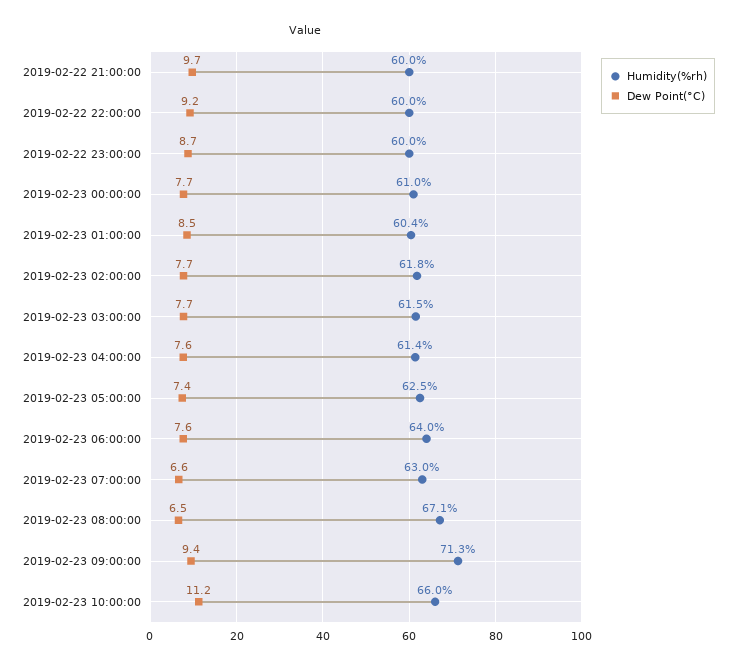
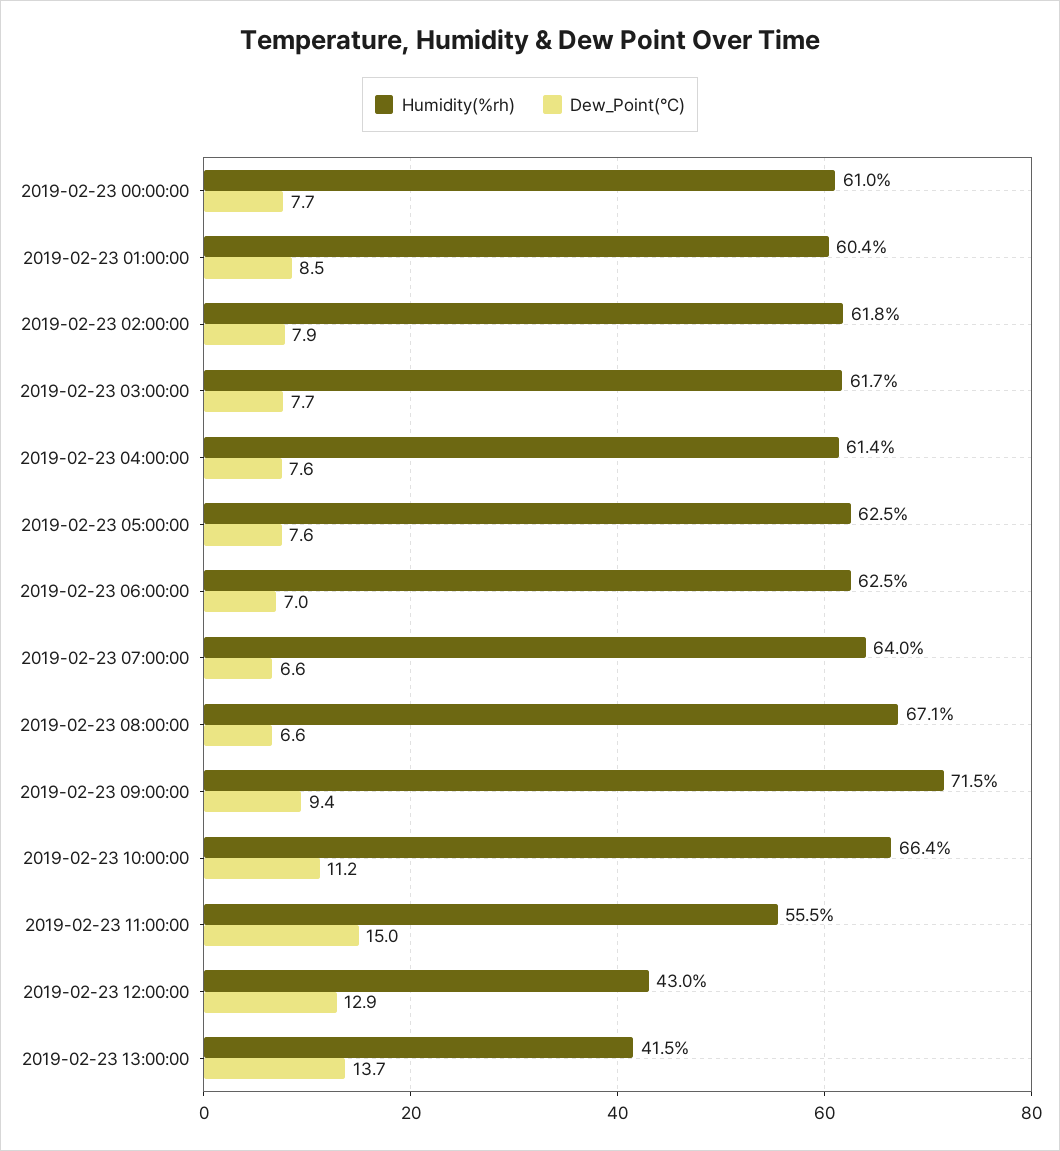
Humidity(%rh), 2019-02-22 21:00:00: 60 -> none
Dew Point(°C), 2019-02-22 21:00:00: 9.7 -> none
Humidity(%rh), 2019-02-22 22:00:00: 60 -> none
Dew Point(°C), 2019-02-22 22:00:00: 9.2 -> none
Humidity(%rh), 2019-02-22 23:00:00: 60 -> none
Dew Point(°C), 2019-02-22 23:00:00: 8.7 -> none
Dew Point(°C), 2019-02-23 02:00:00: 7.7 -> 7.9
Humidity(%rh), 2019-02-23 03:00:00: 61.5 -> 61.7
Dew Point(°C), 2019-02-23 05:00:00: 7.4 -> 7.6
Humidity(%rh), 2019-02-23 06:00:00: 64 -> 62.5
Dew Point(°C), 2019-02-23 06:00:00: 7.6 -> 7
Humidity(%rh), 2019-02-23 07:00:00: 63 -> 64
Dew Point(°C), 2019-02-23 08:00:00: 6.5 -> 6.6
Humidity(%rh), 2019-02-23 09:00:00: 71.3 -> 71.5
Humidity(%rh), 2019-02-23 10:00:00: 66 -> 66.4
Humidity(%rh), 2019-02-23 11:00:00: none -> 55.5
Dew Point(°C), 2019-02-23 11:00:00: none -> 15
Humidity(%rh), 2019-02-23 12:00:00: none -> 43
Dew Point(°C), 2019-02-23 12:00:00: none -> 12.9
Humidity(%rh), 2019-02-23 13:00:00: none -> 41.5
Dew Point(°C), 2019-02-23 13:00:00: none -> 13.7

